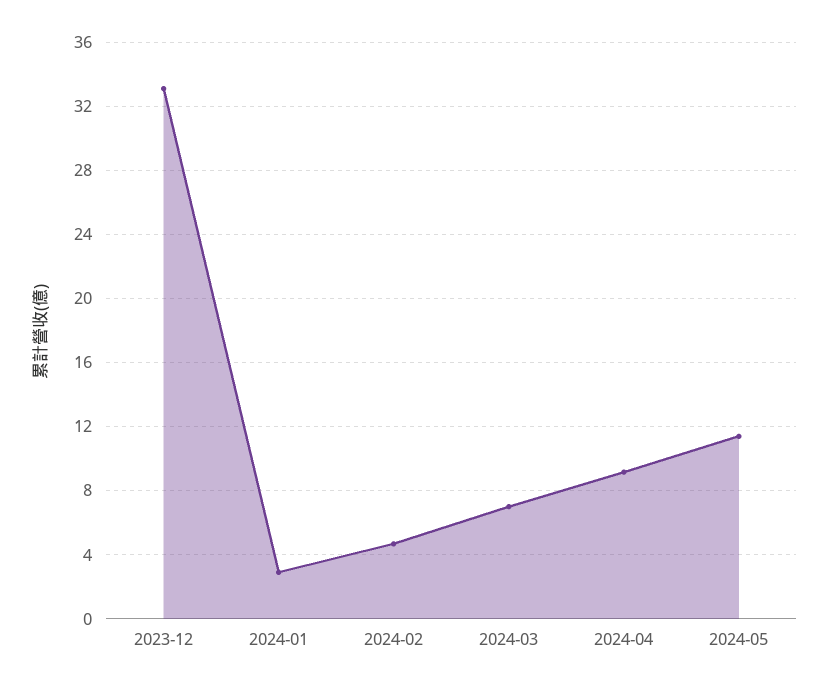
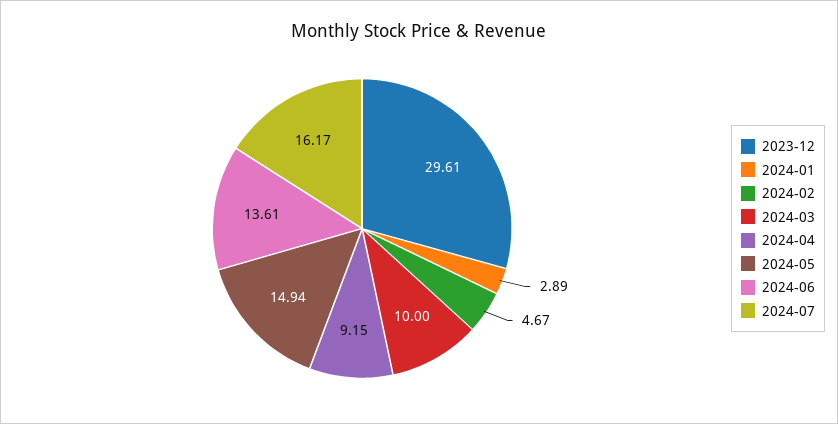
2023-12: 33 -> 29.61
2024-03: 7 -> 10
2024-05: 11.5 -> 14.94
2024-06: none -> 13.61
2024-07: none -> 16.17

